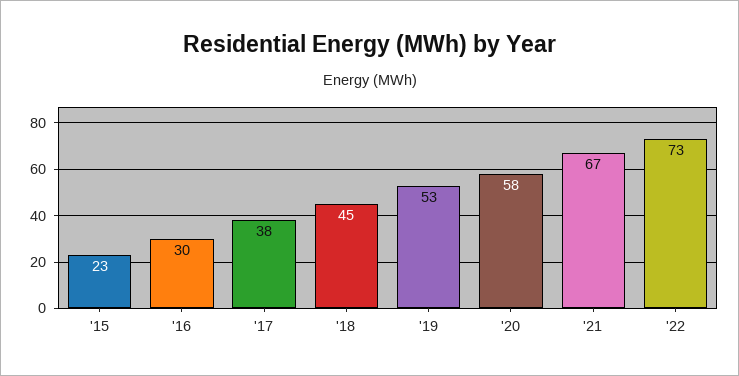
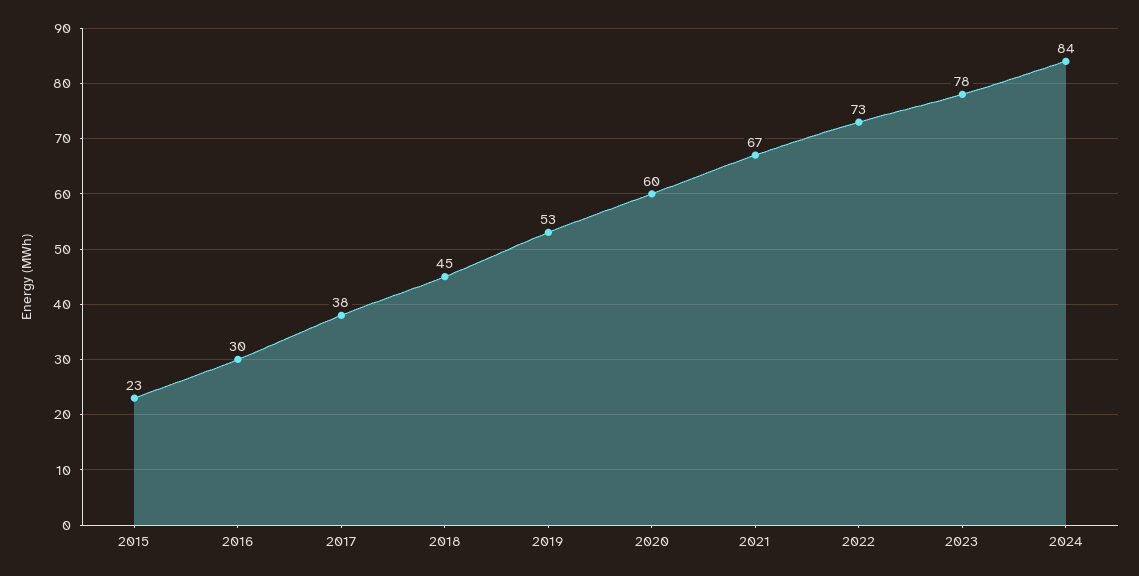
'20: 58 -> 60
2023: none -> 78
2024: none -> 84

